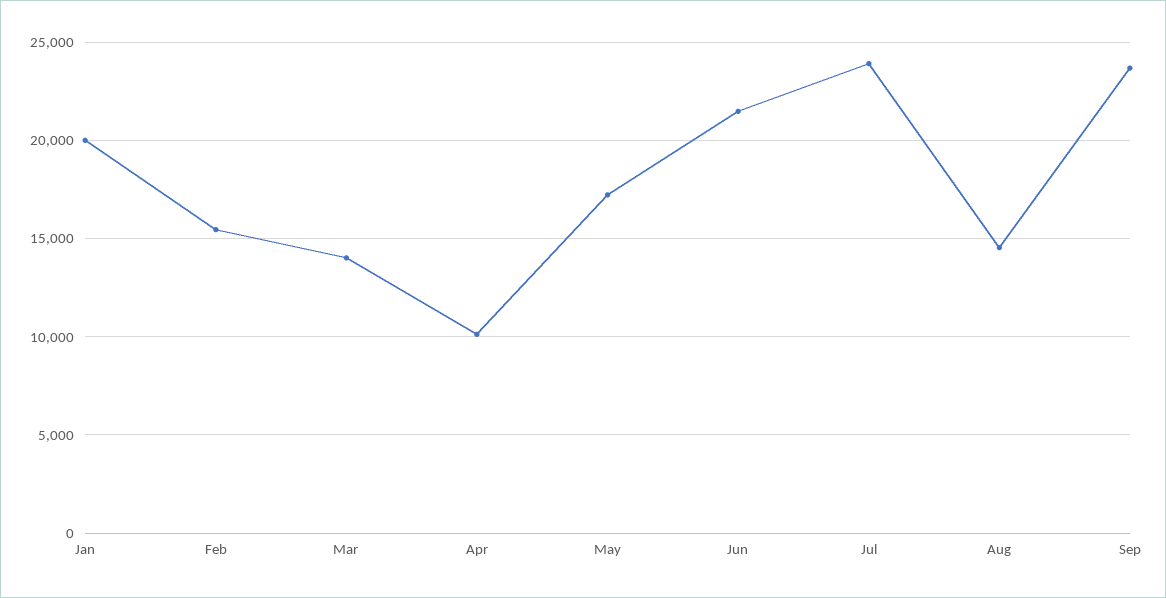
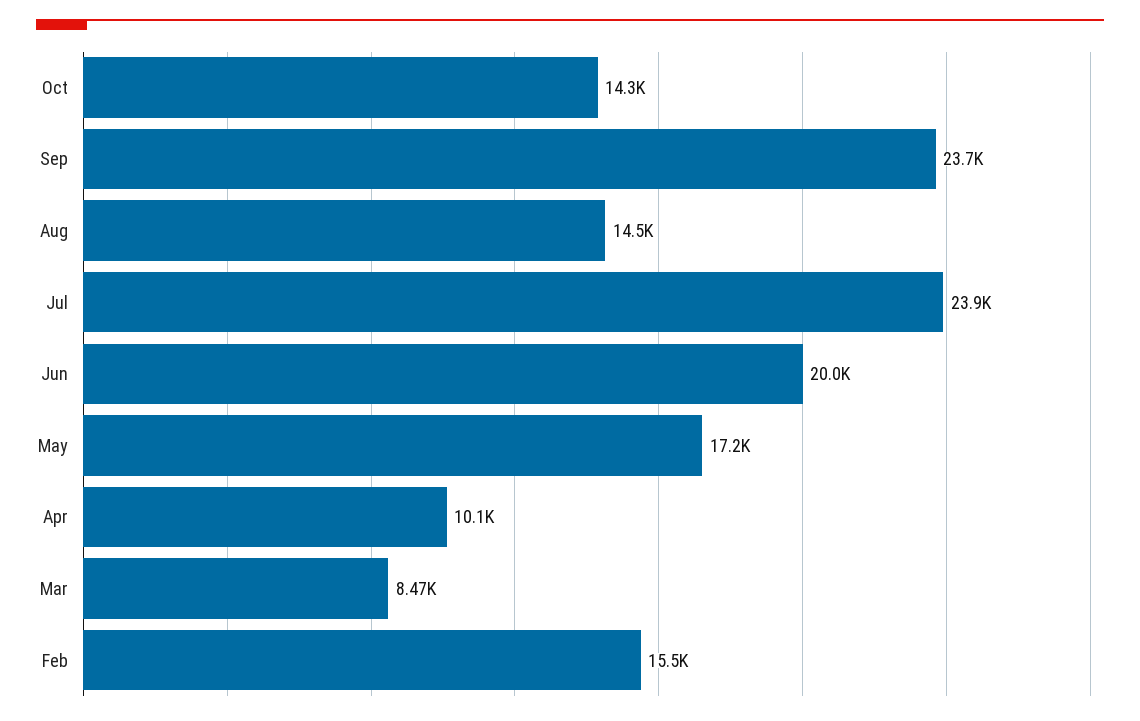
Jan: 20000 -> none
Mar: 14000 -> 8470
Jun: 21500 -> 20000
Oct: none -> 14300

